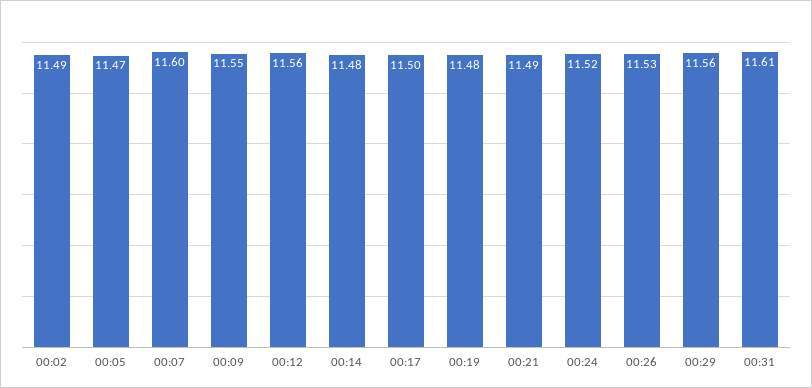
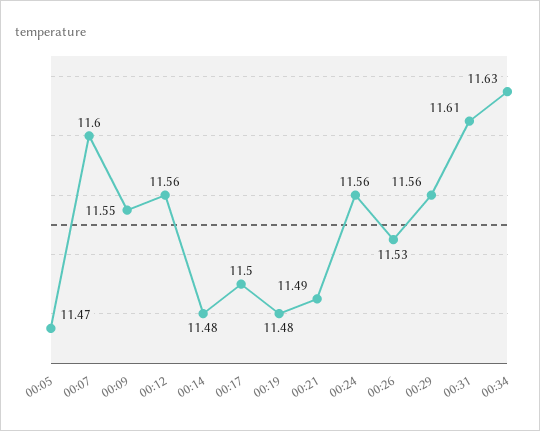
00:02: 11.49 -> none
00:24: 11.52 -> 11.56
00:34: none -> 11.63

